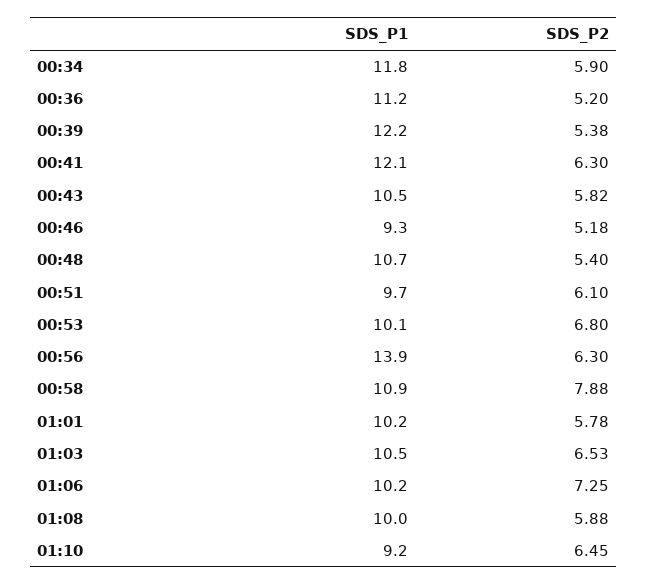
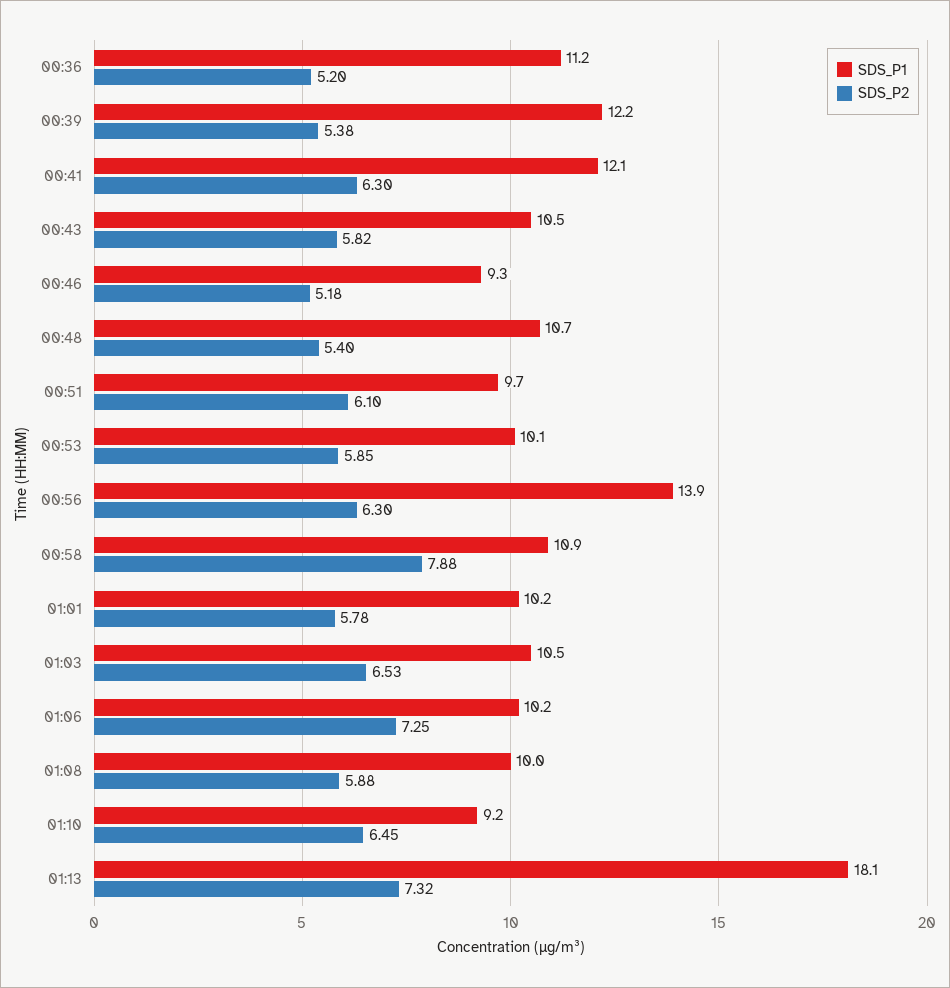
SDS_P1, 00:34: 11.8 -> none
SDS_P2, 00:34: 5.9 -> none
SDS_P2, 00:53: 6.8 -> 5.85
SDS_P1, 01:13: none -> 18.1
SDS_P2, 01:13: none -> 7.32

